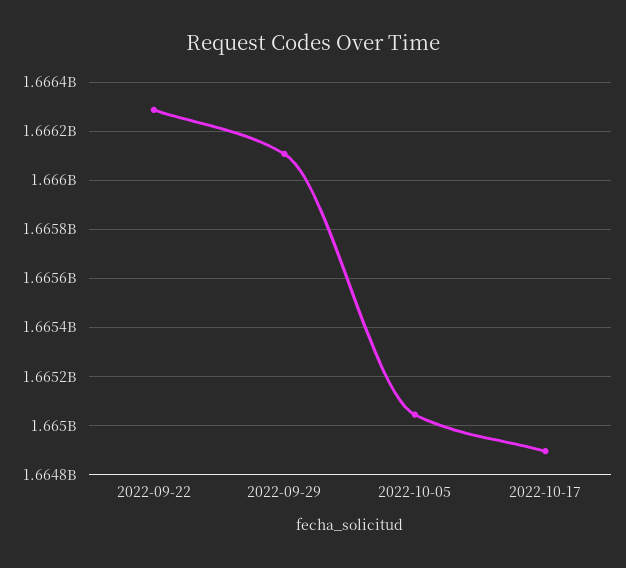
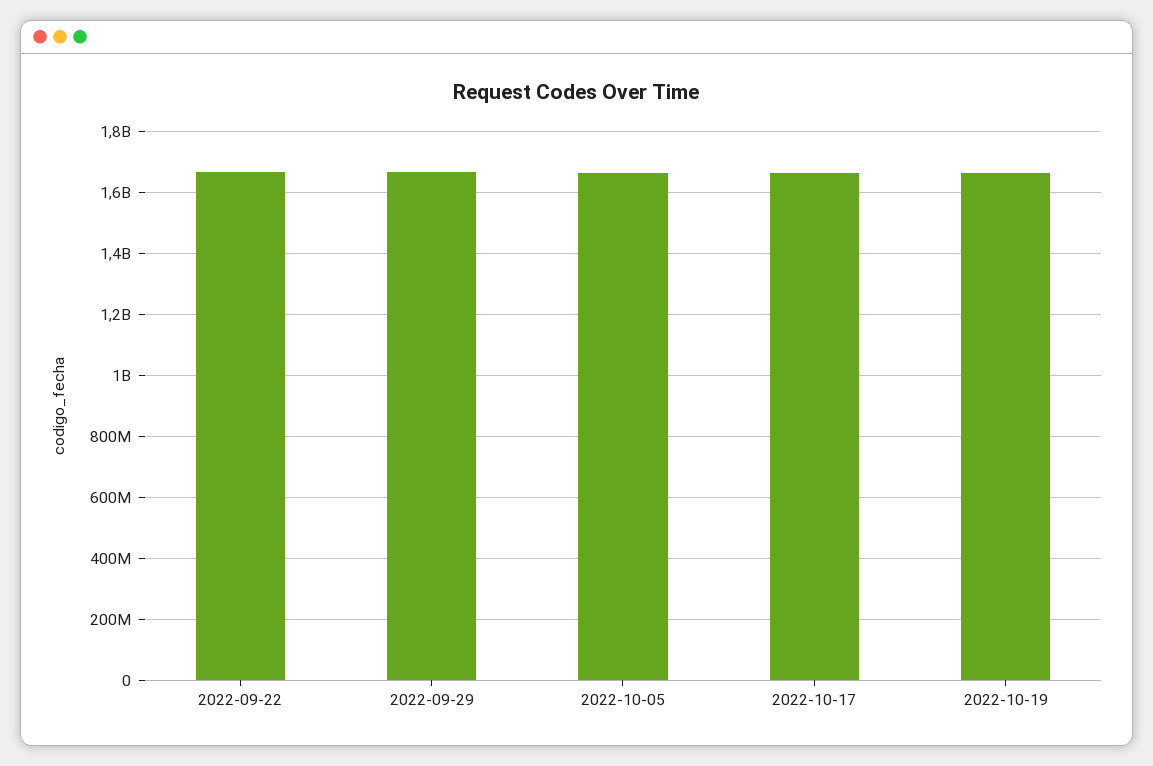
2022-10-19: none -> 1660000000

